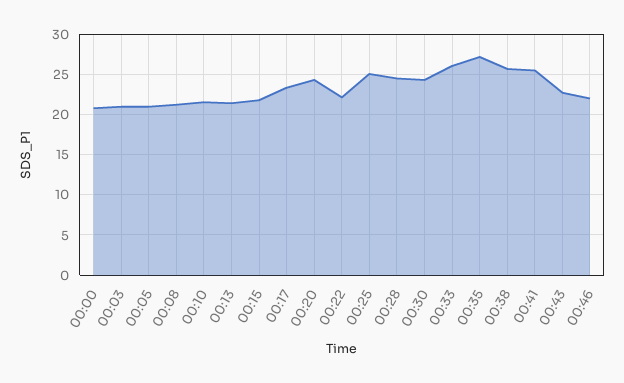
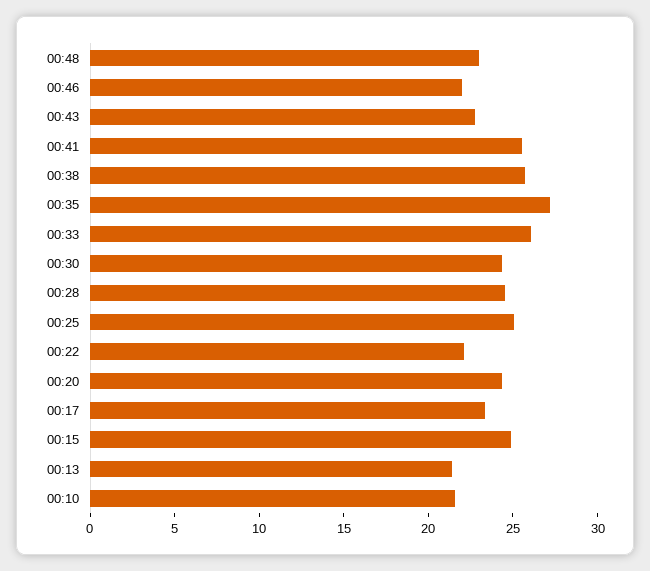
00:00: 21 -> none
00:03: 21 -> none
00:05: 21 -> none
00:08: 21 -> none
00:15: 22 -> 25
00:48: none -> 23

